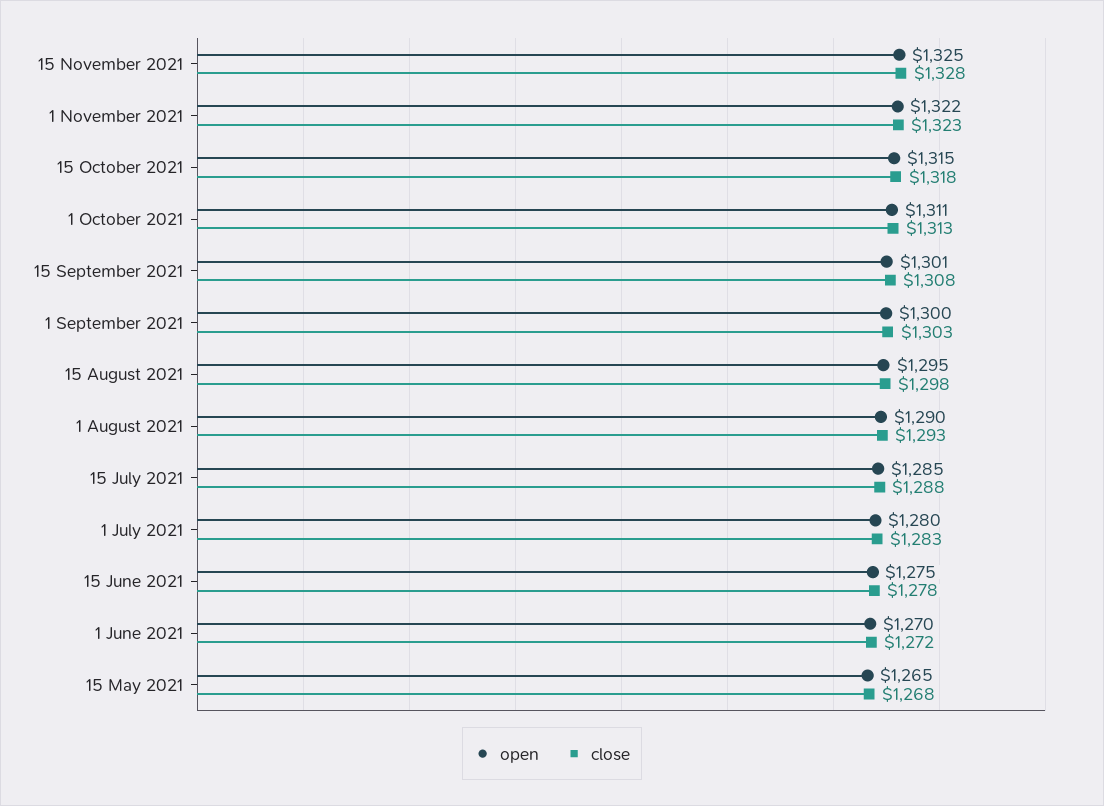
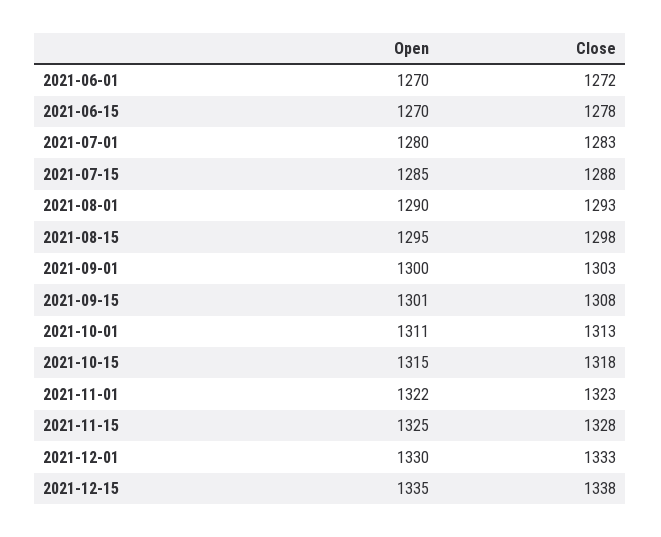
open, 15 June 2021: 1275 -> 1270
open, 15 May 2021: 1265 -> none
close, 15 May 2021: 1268 -> none
open, 2021-12-01: none -> 1330
close, 2021-12-01: none -> 1333
open, 2021-12-15: none -> 1335
close, 2021-12-15: none -> 1338

